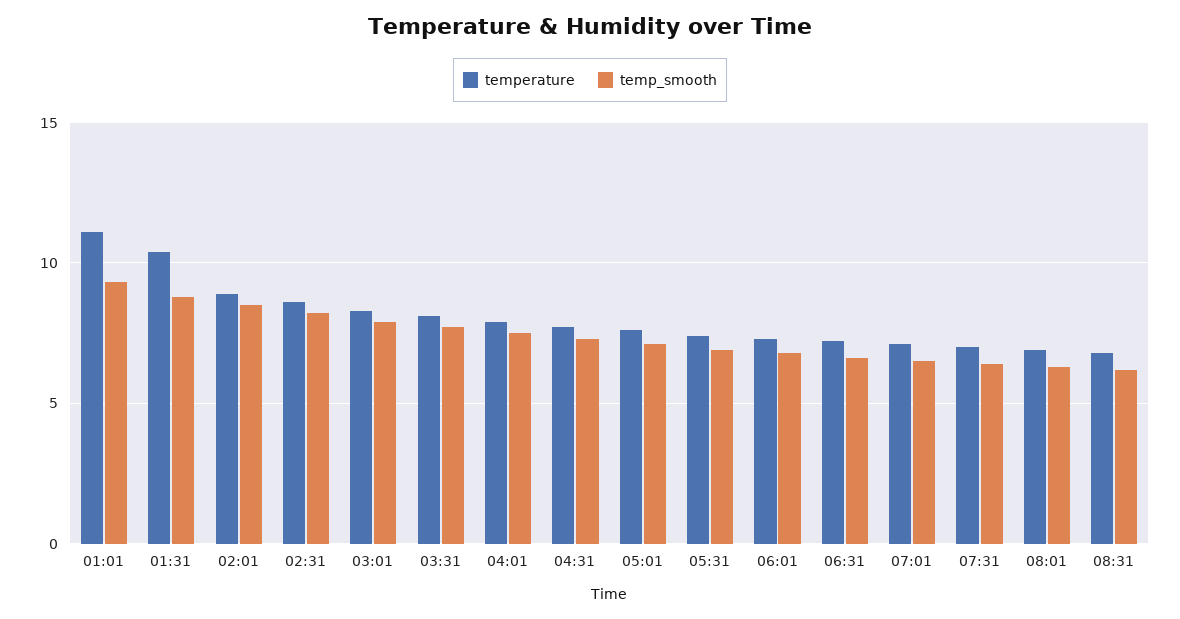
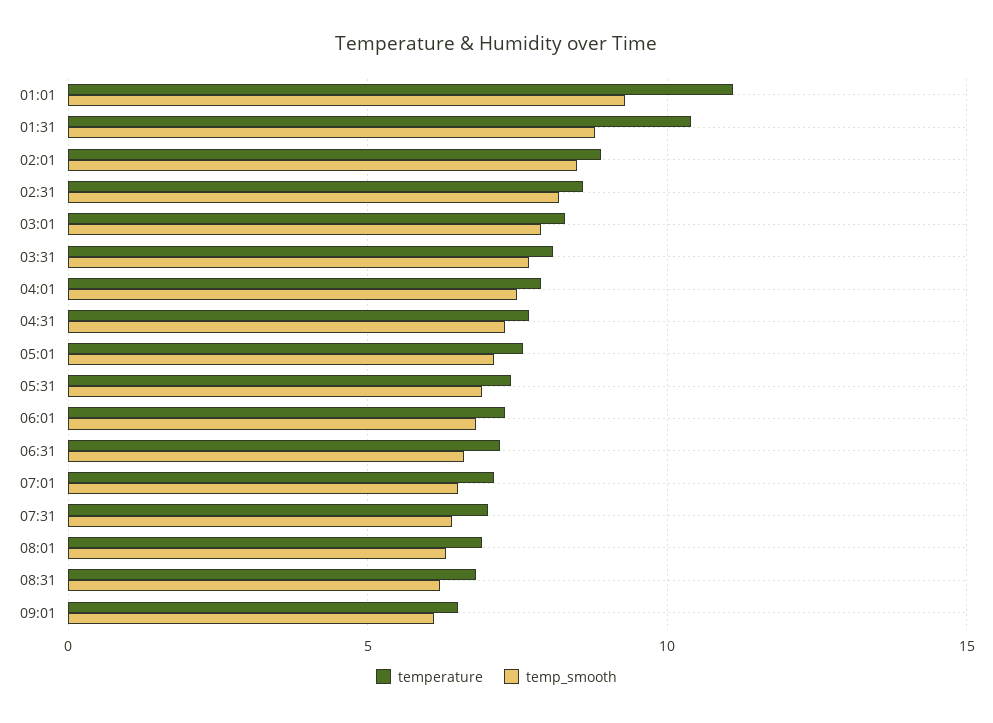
temperature, 09:01: none -> 6.5
temp_smooth, 09:01: none -> 6

